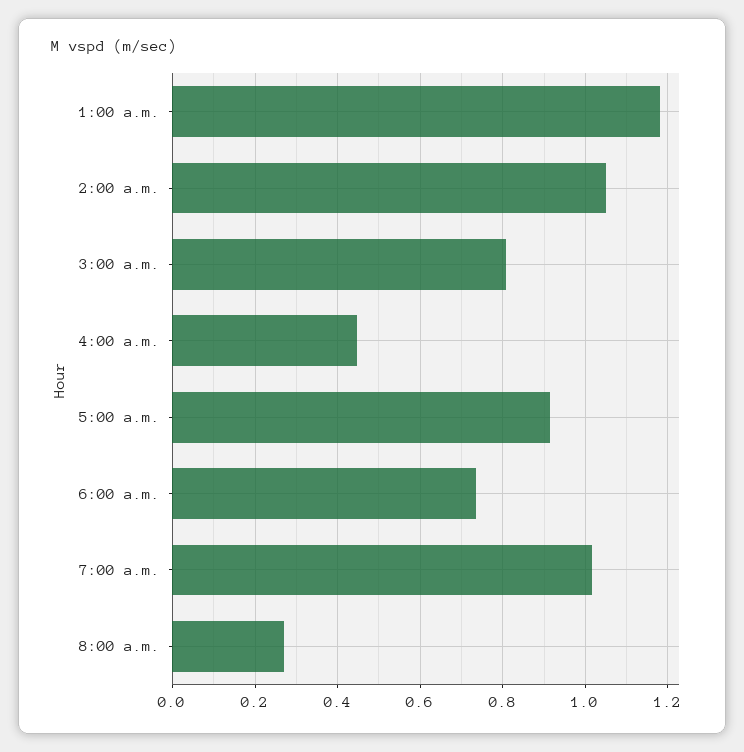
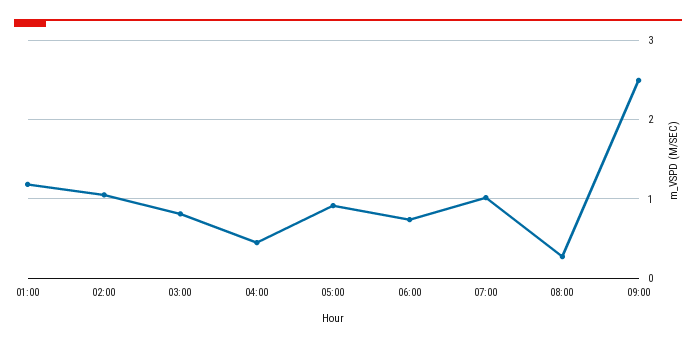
09:00: none -> 2.5

